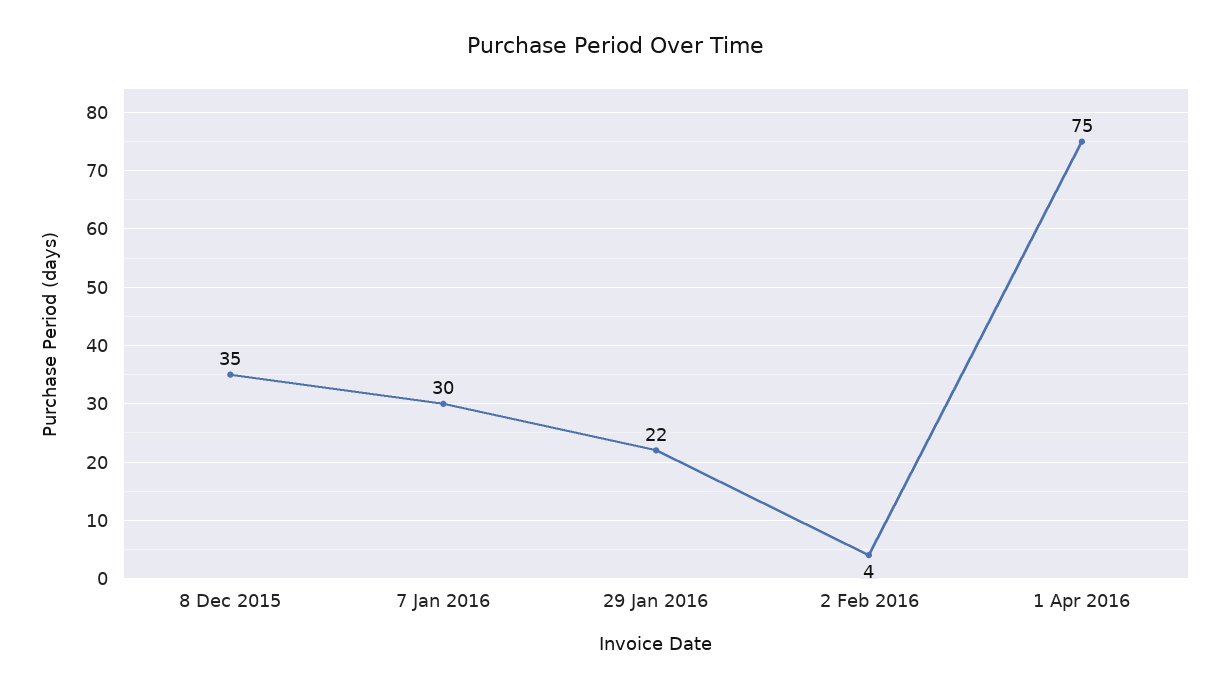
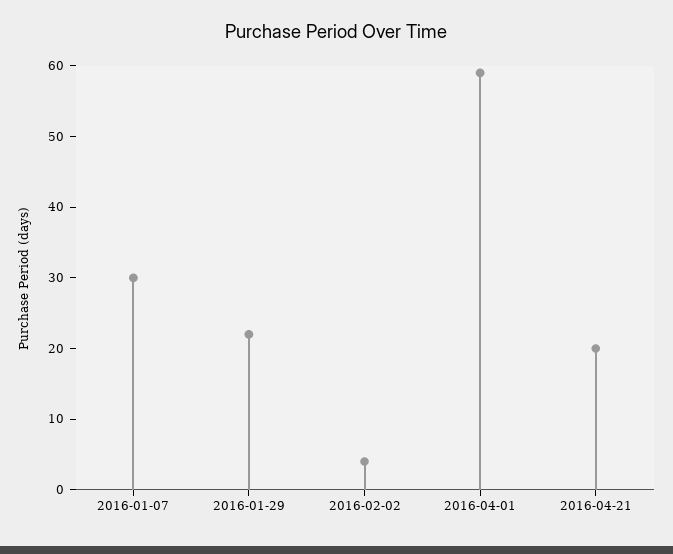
8 Dec 2015: 35 -> none
1 Apr 2016: 75 -> 60
2016-04-21: none -> 20

